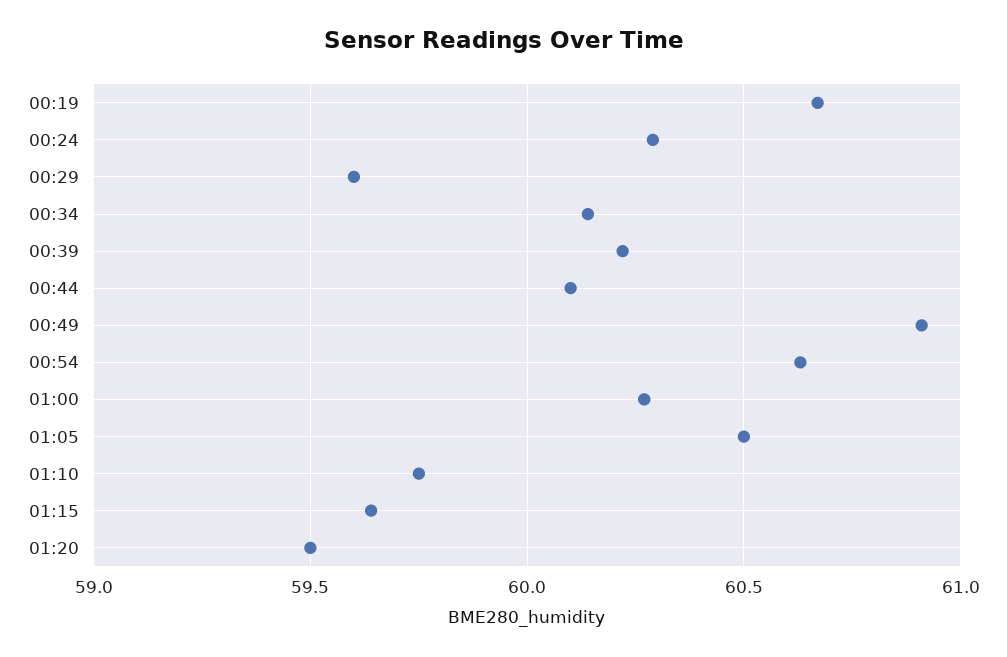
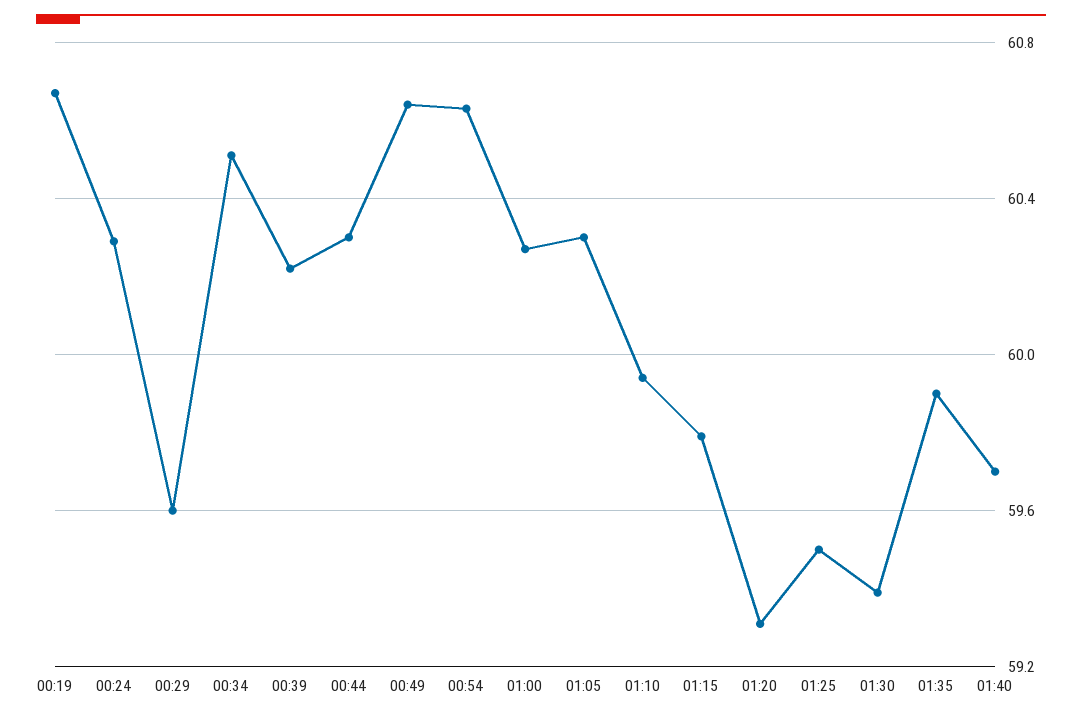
00:34: 60.15 -> 60.5
00:44: 60.1 -> 60.3
00:49: 60.9 -> 60.65
01:05: 60.5 -> 60.3
01:10: 59.75 -> 59.95
01:15: 59.65 -> 59.8
01:20: 59.5 -> 59.3
01:25: none -> 59.5
01:30: none -> 59.4
01:35: none -> 59.9
01:40: none -> 59.7

